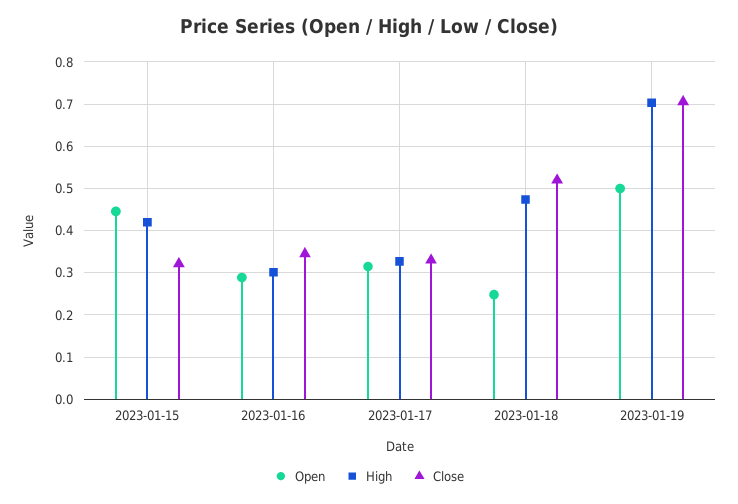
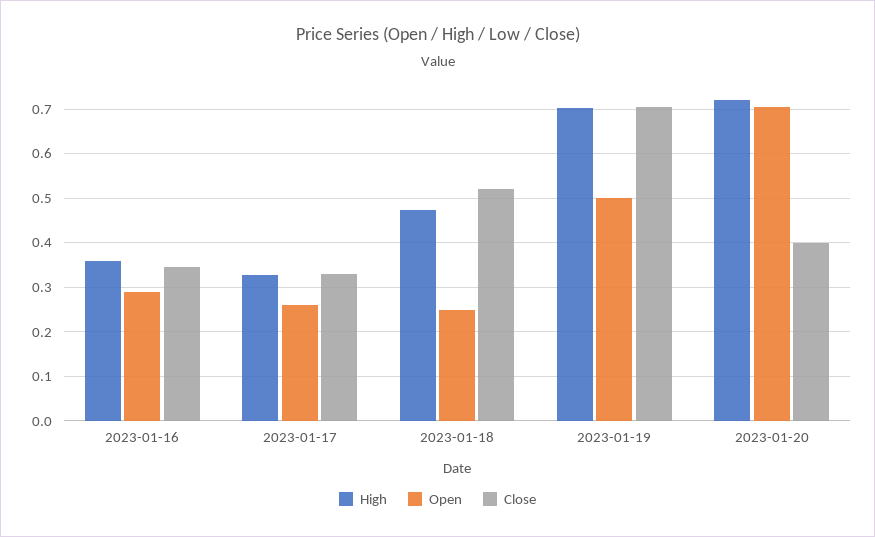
Open, 2023-01-15: 0.44 -> none
High, 2023-01-15: 0.42 -> none
Close, 2023-01-15: 0.32 -> none
High, 2023-01-16: 0.3 -> 0.36
Open, 2023-01-17: 0.32 -> 0.26
High, 2023-01-20: none -> 0.72
Open, 2023-01-20: none -> 0.7
Close, 2023-01-20: none -> 0.4

